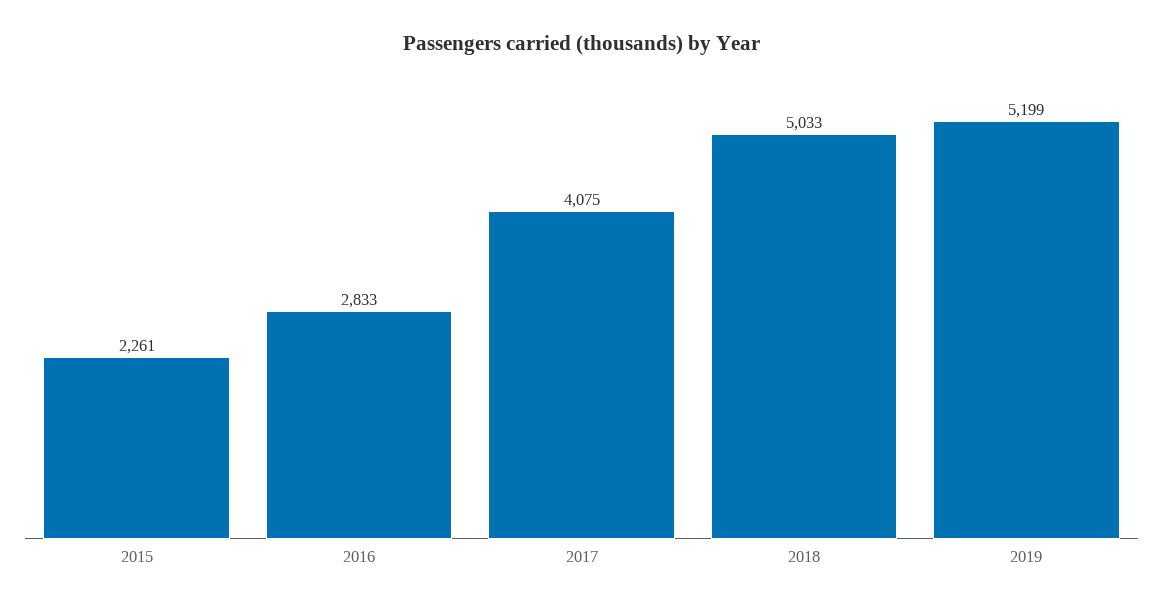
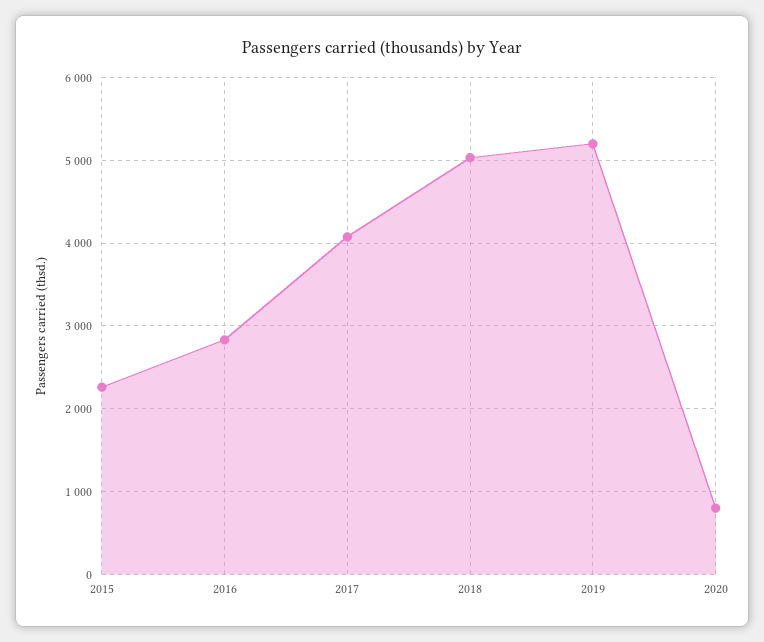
2020: none -> 800

